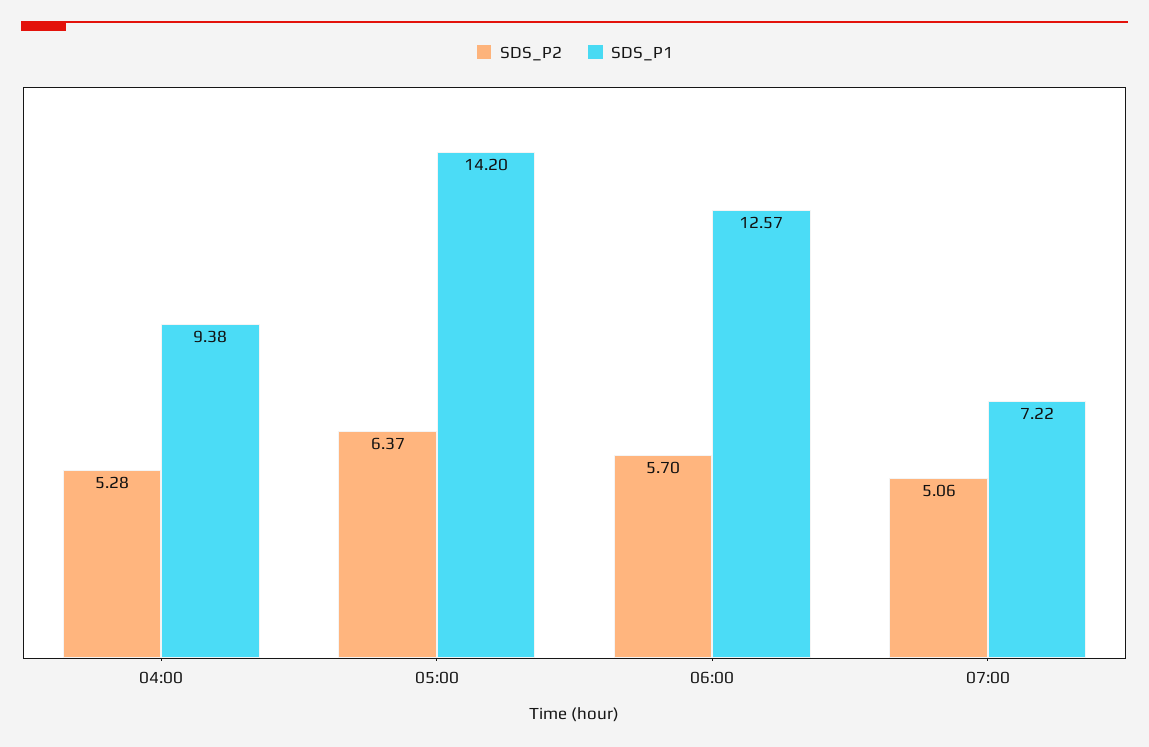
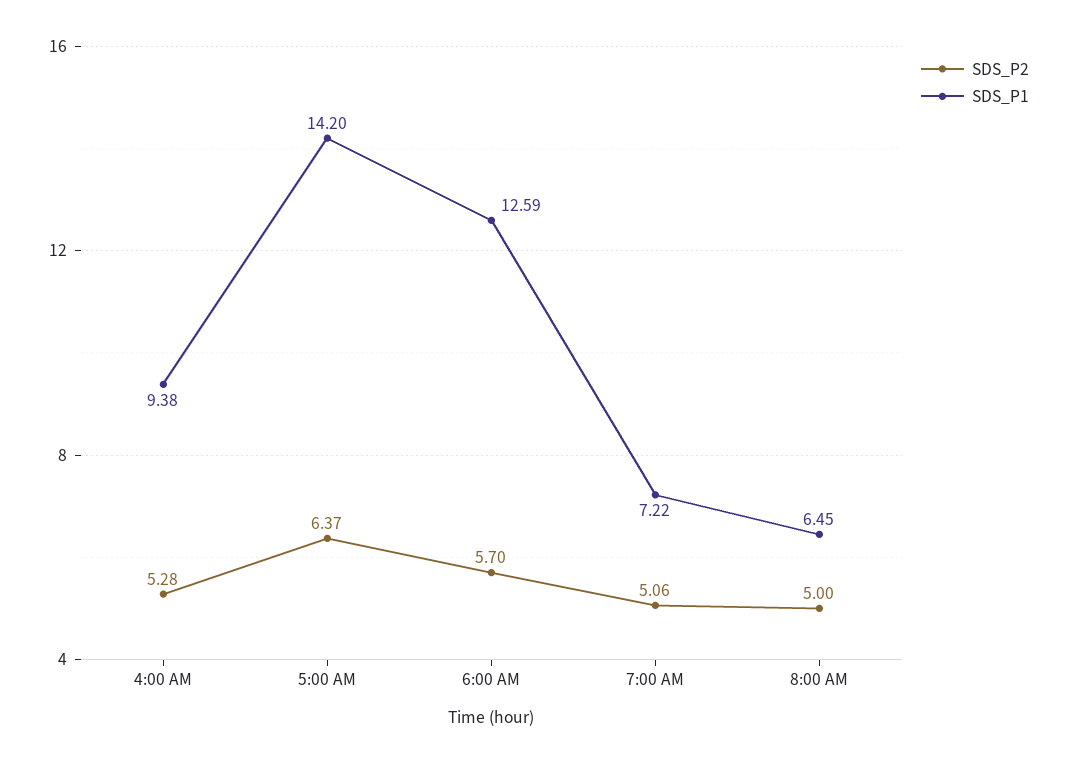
SDS_P1, 06:00: 12.57 -> 12.59
SDS_P2, 8:00 AM: none -> 5
SDS_P1, 8:00 AM: none -> 6.45

